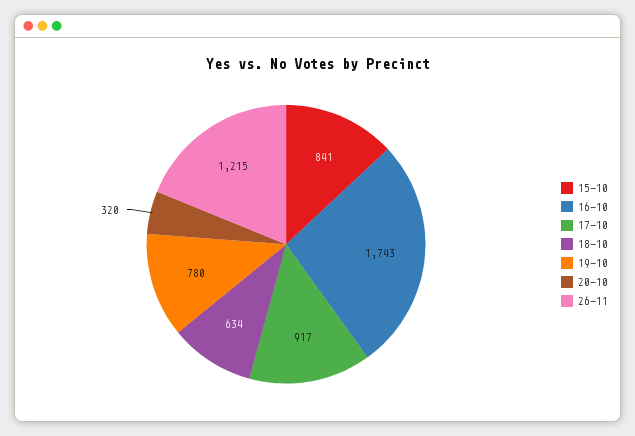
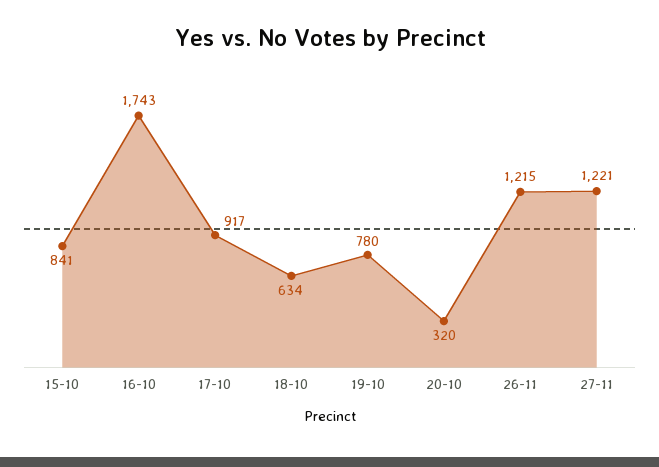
27-11: none -> 1221

